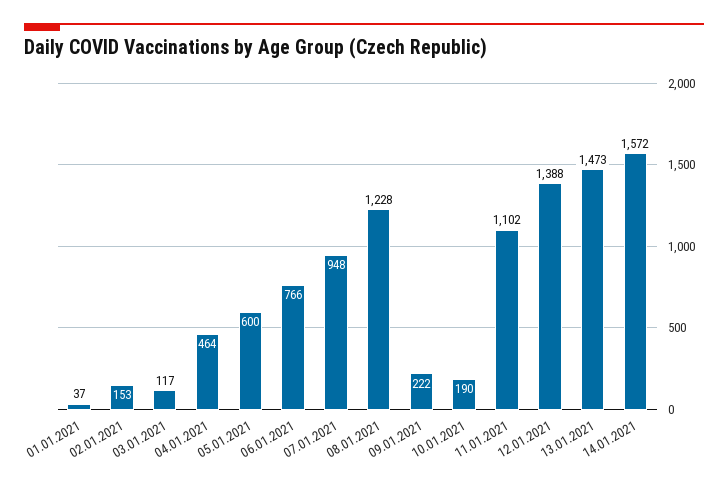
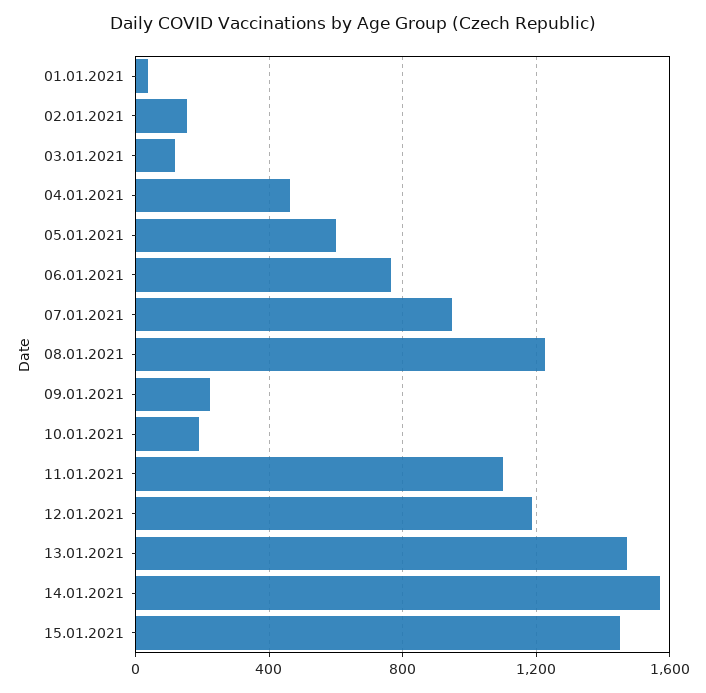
12.01.2021: 1388 -> 1200
15.01.2021: none -> 1450

